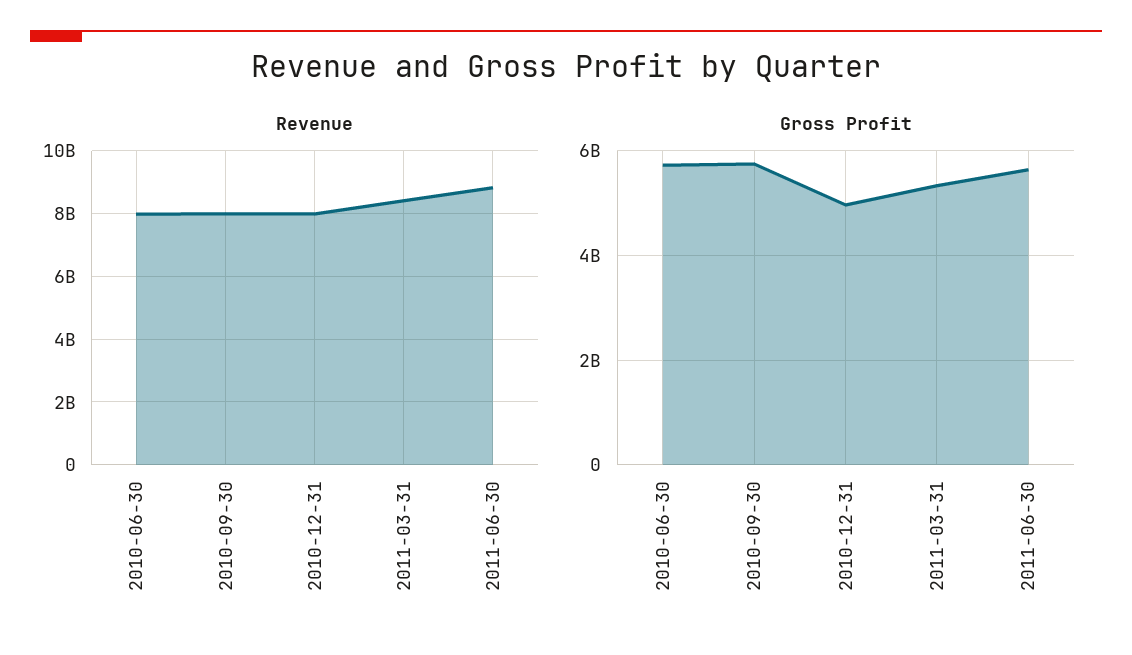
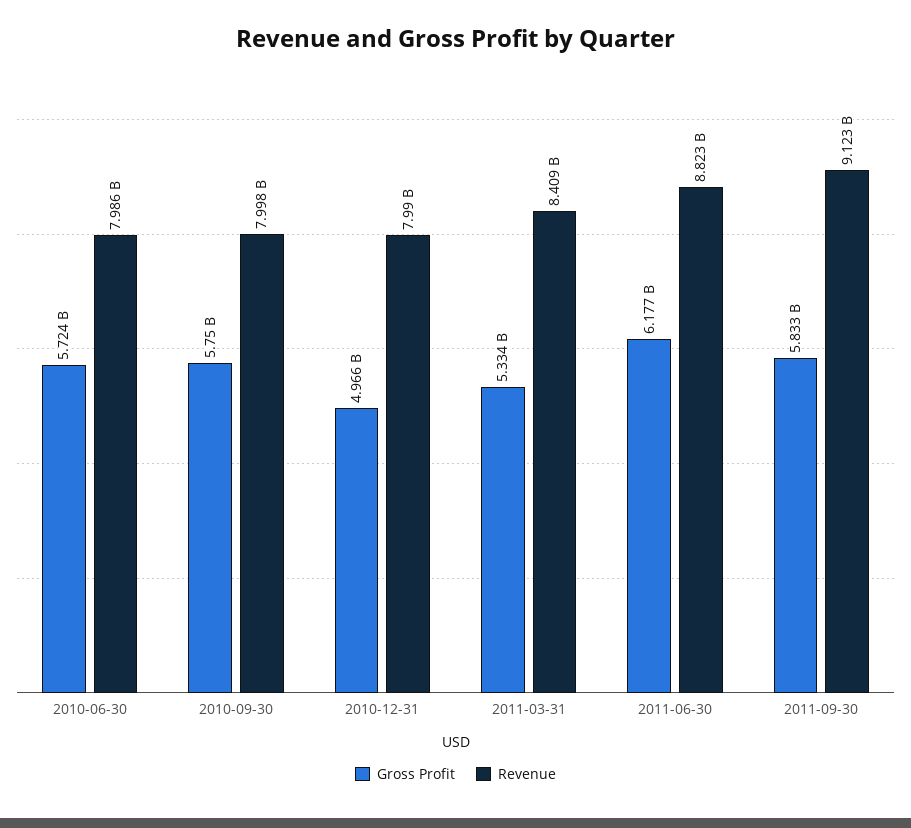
Gross Profit, 2011-06-30: 5600000000 -> 6177000000
Gross Profit, 2011-09-30: none -> 5833000000
Revenue, 2011-09-30: none -> 9123000000

